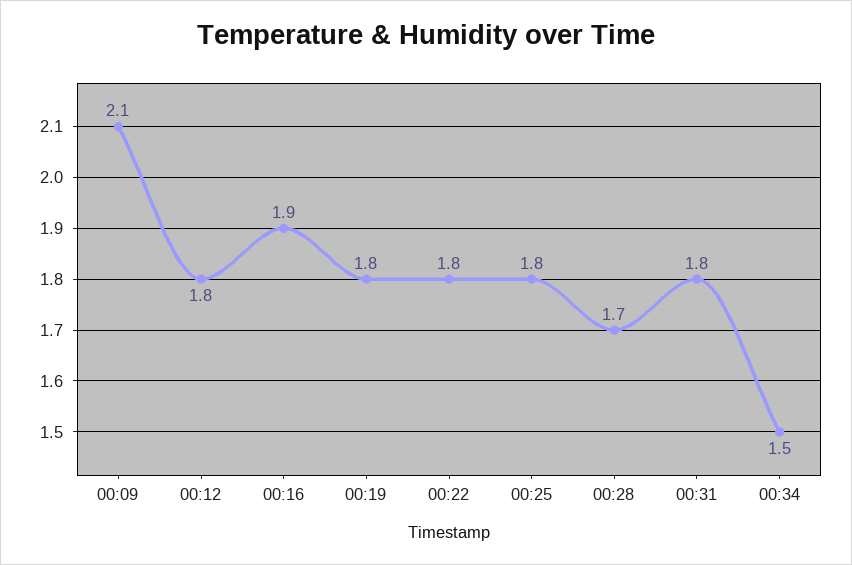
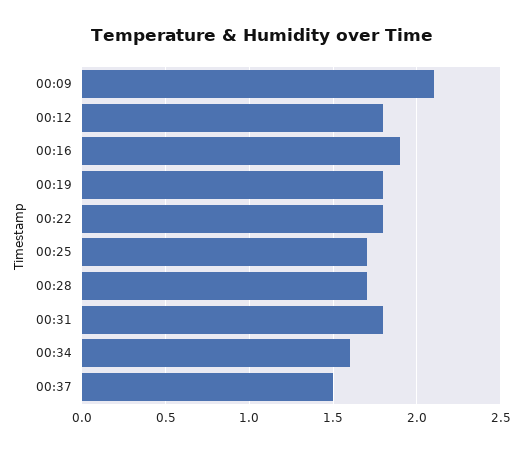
00:25: 1.8 -> 1.7
00:34: 1.5 -> 1.6
00:37: none -> 1.5

